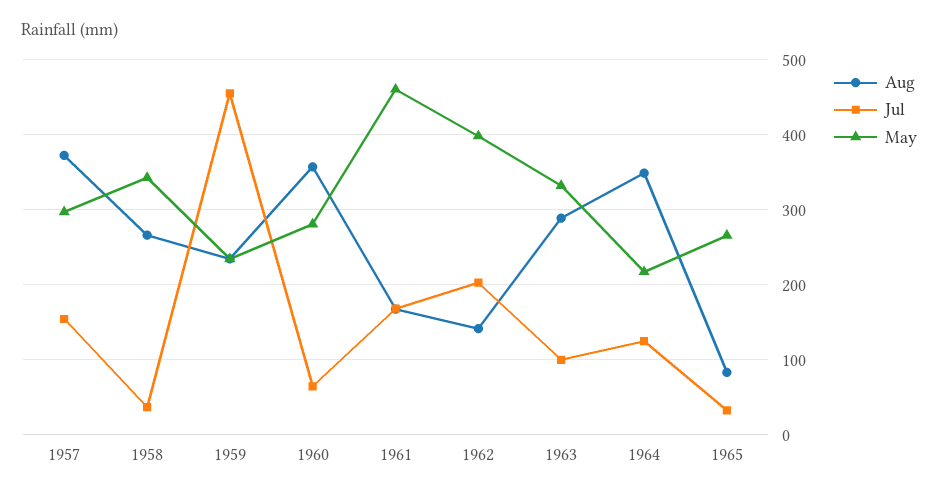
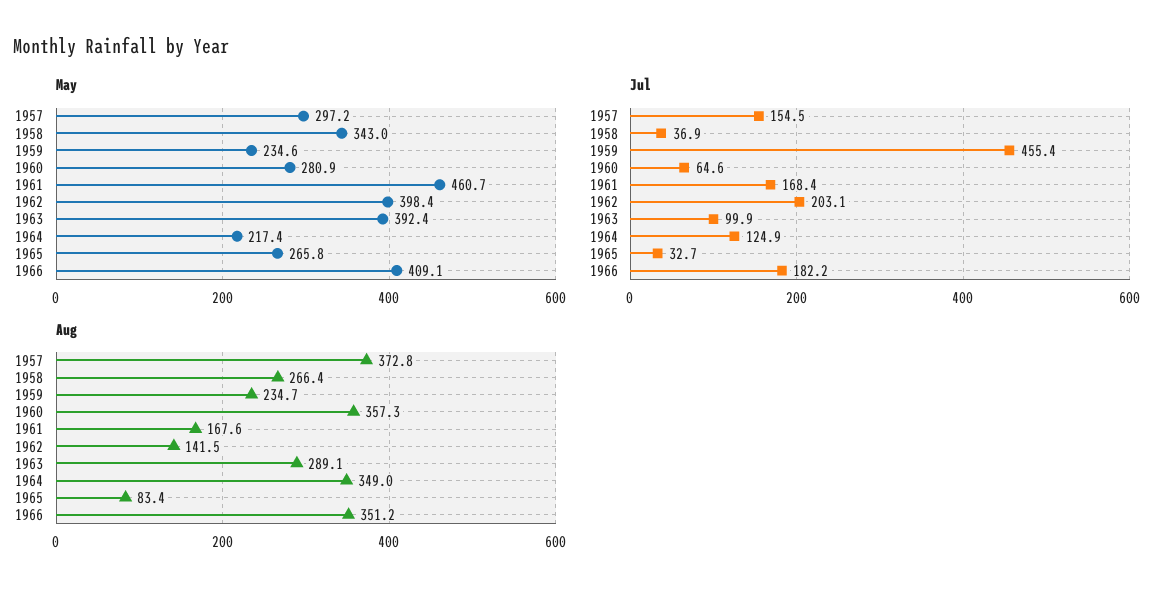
May, 1963: 330 -> 392.4
May, 1966: none -> 409.1
Jul, 1966: none -> 182.2
Aug, 1966: none -> 351.2

